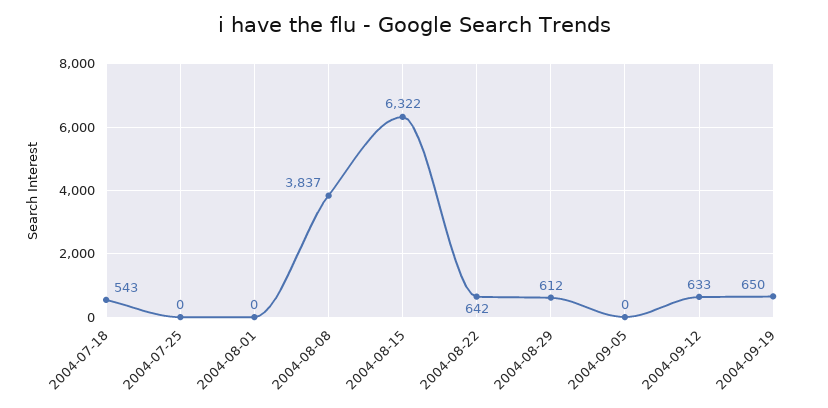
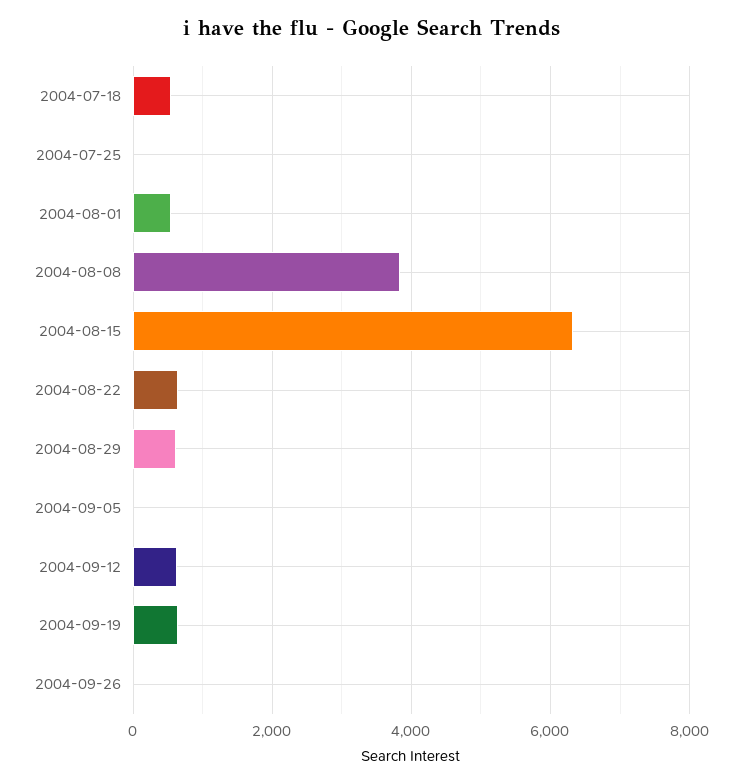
2004-08-01: 0 -> 600
2004-09-26: none -> 0

